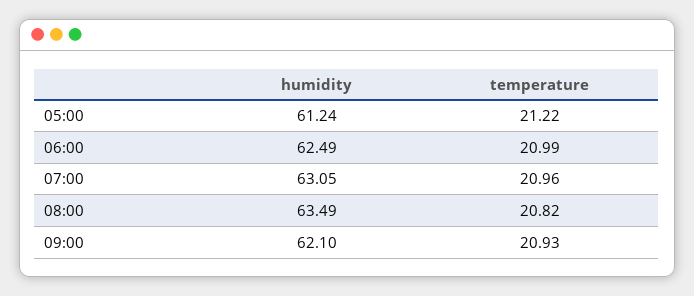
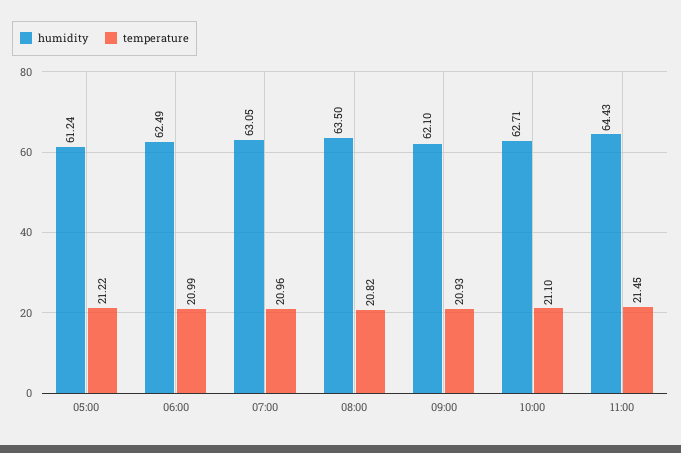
humidity, 08:00: 63.49 -> 63.5
humidity, 10:00: none -> 62.71
temperature, 10:00: none -> 21.1
humidity, 11:00: none -> 64.43
temperature, 11:00: none -> 21.45

